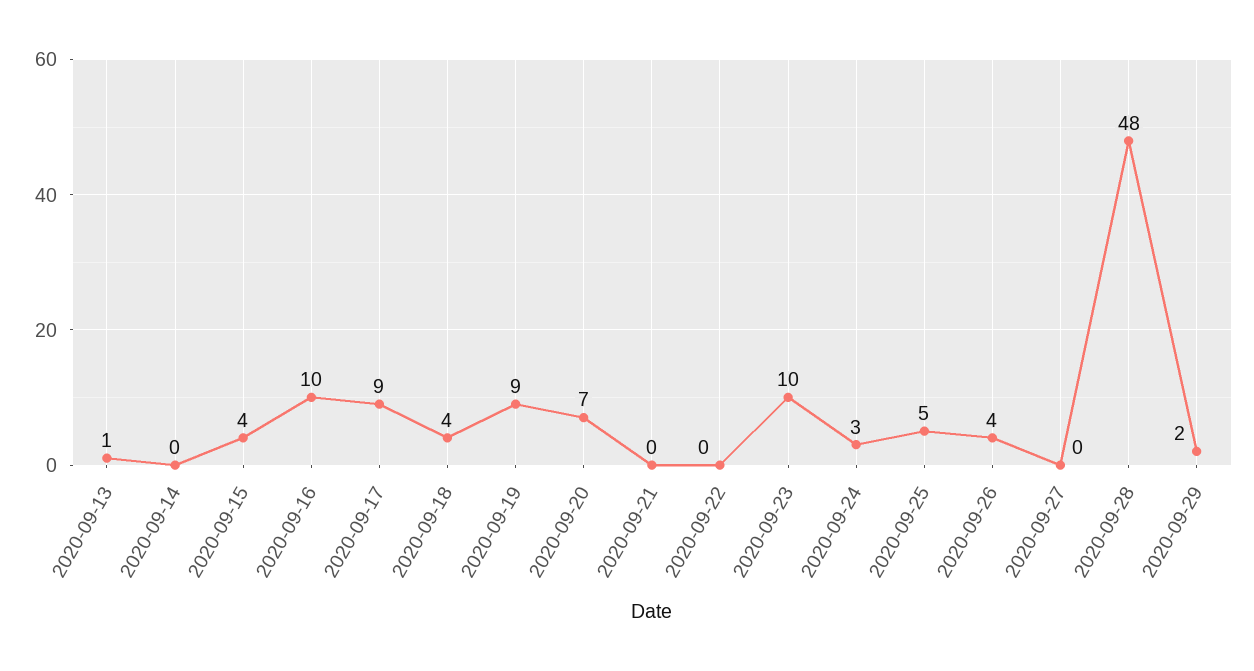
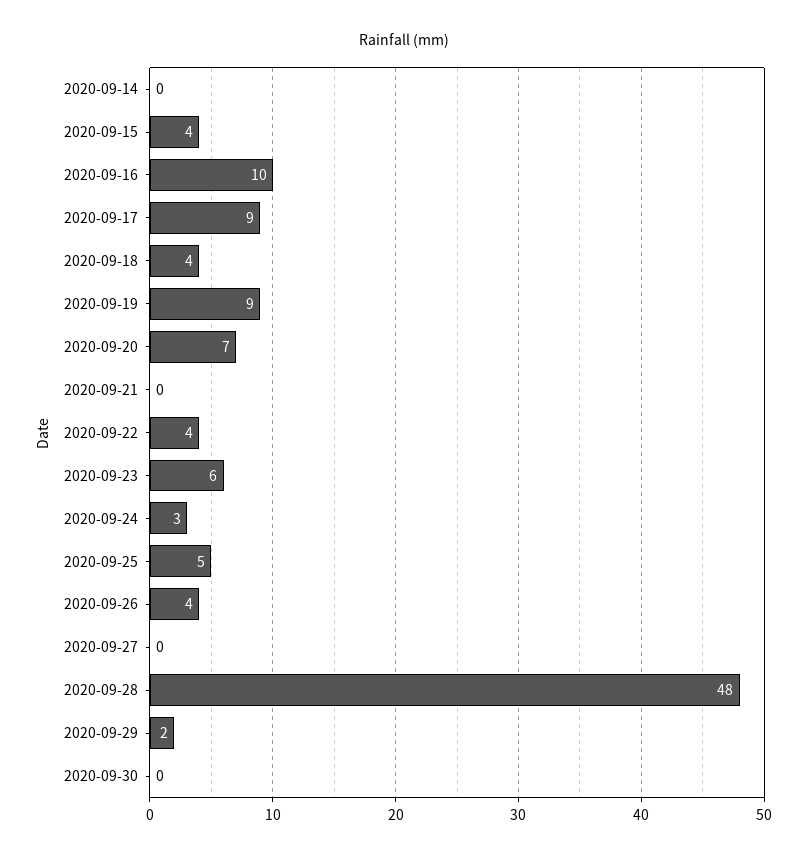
2020-09-13: 1 -> none
2020-09-22: 0 -> 4
2020-09-23: 10 -> 6
2020-09-30: none -> 0

